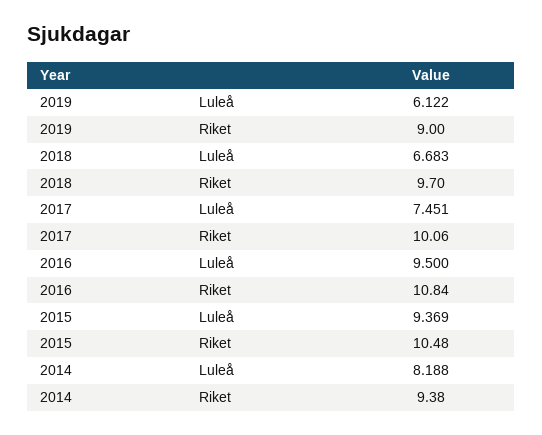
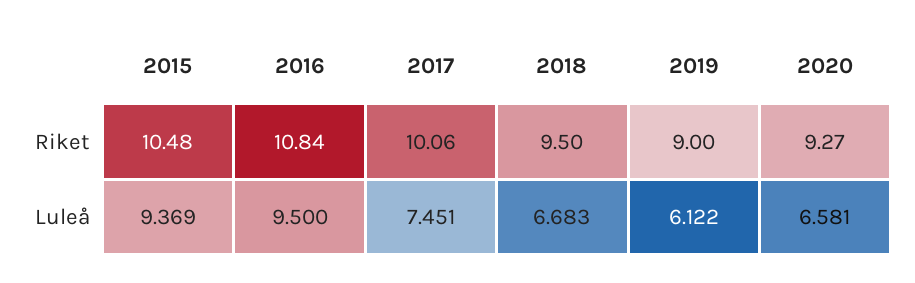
2018, Riket: 9.7 -> 9.5
2014, Luleå: 8.188 -> none
2014, Riket: 9.38 -> none
2020, Riket: none -> 9.27
2020, Luleå: none -> 6.581

